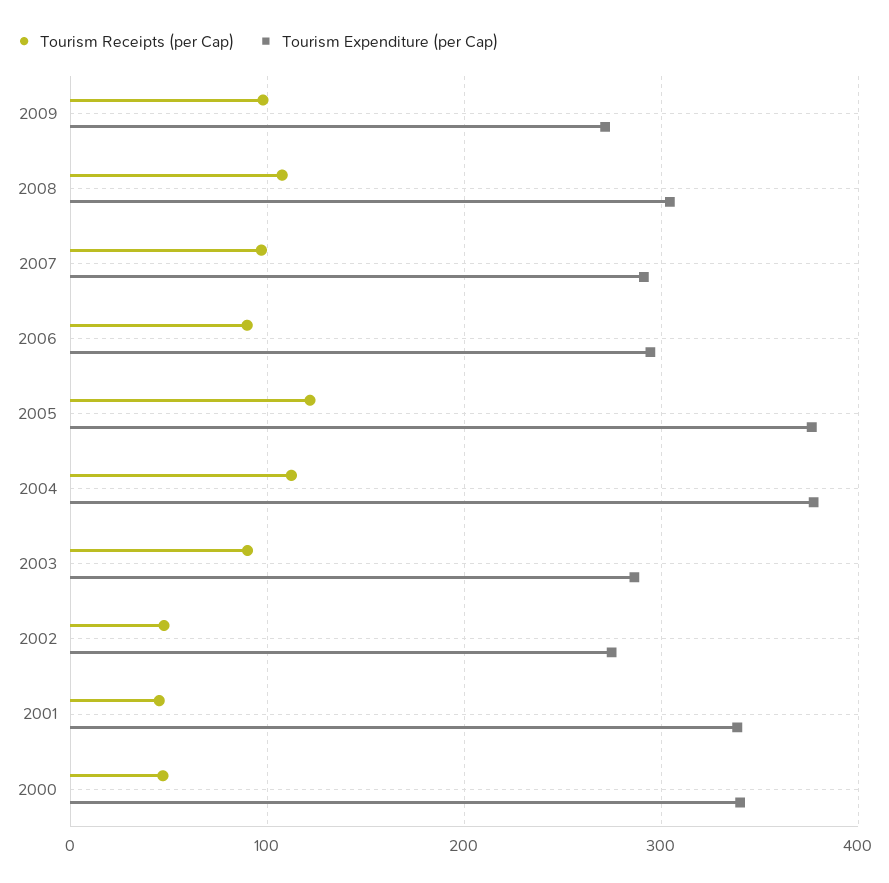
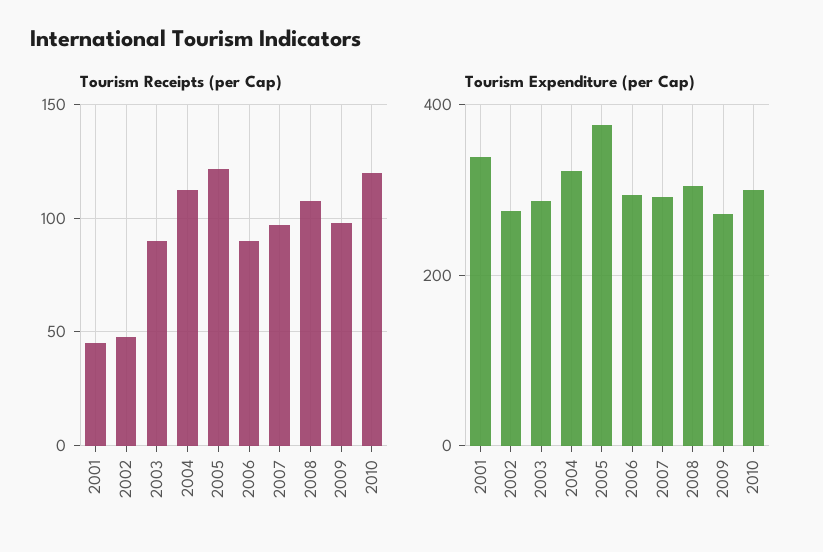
Tourism Expenditure (per Cap), 2004: 380 -> 320
Tourism Receipts (per Cap), 2000: 50 -> none
Tourism Expenditure (per Cap), 2000: 340 -> none
Tourism Receipts (per Cap), 2010: none -> 120
Tourism Expenditure (per Cap), 2010: none -> 300

